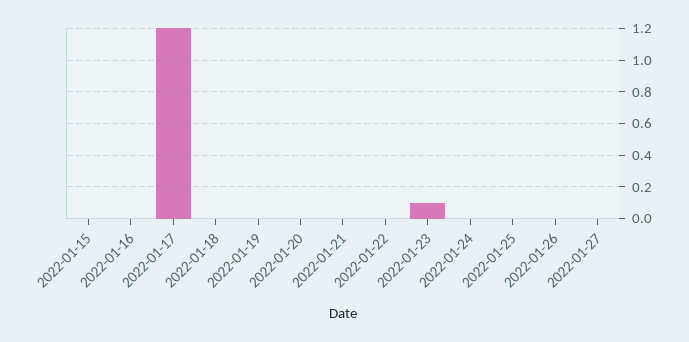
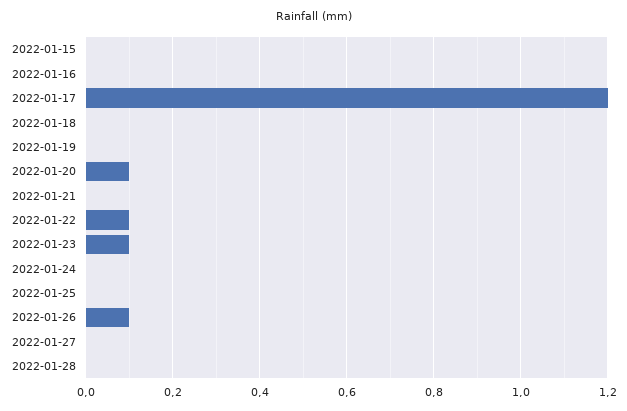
2022-01-20: 0 -> 0.1
2022-01-22: 0 -> 0.1
2022-01-26: 0 -> 0.1
2022-01-28: none -> 0

